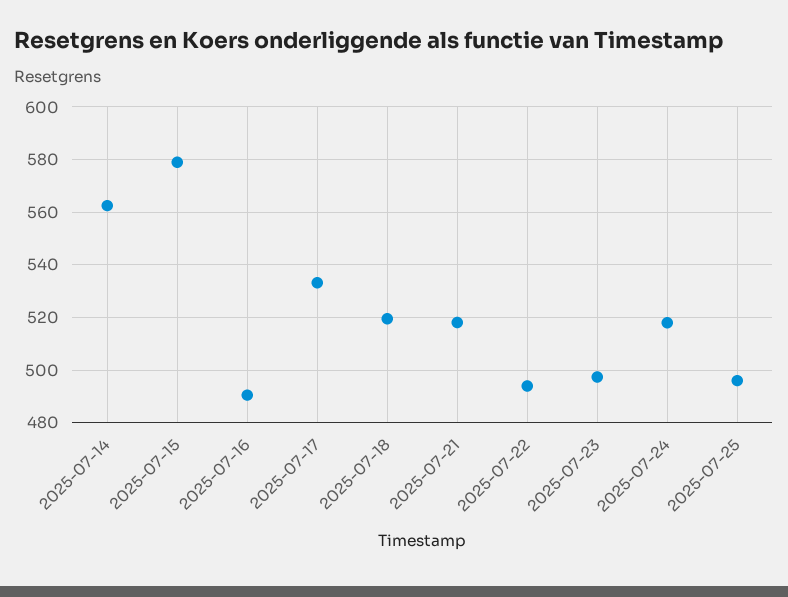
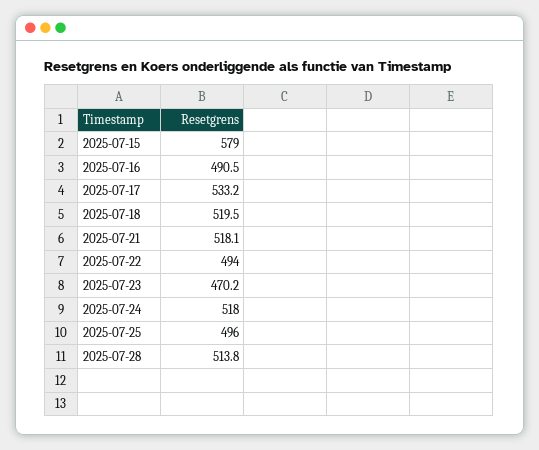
2025-07-14: 562.5 -> none
2025-07-23: 497.5 -> 470.2
2025-07-28: none -> 513.8

